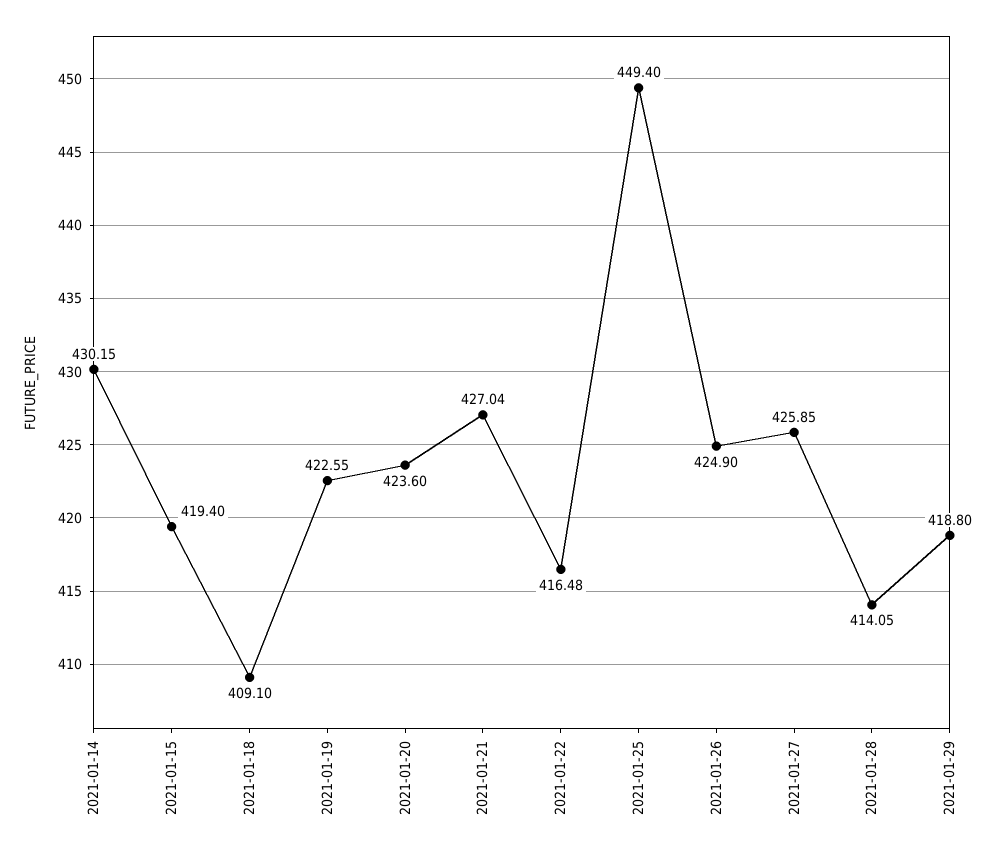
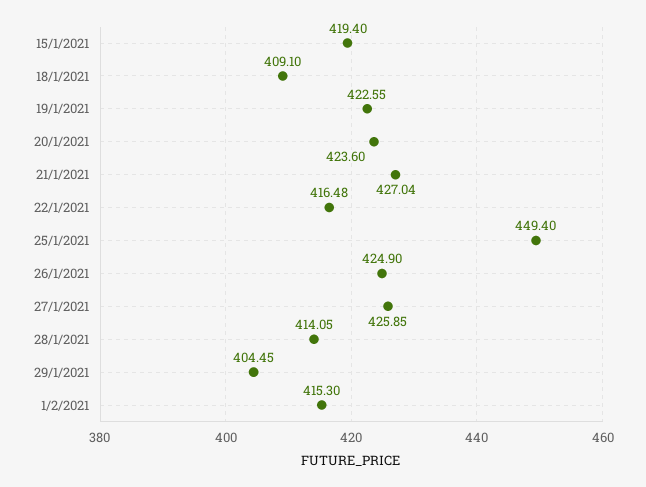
2021-01-14: 430.15 -> none
2021-01-29: 418.8 -> 404.45
1/2/2021: none -> 415.3

